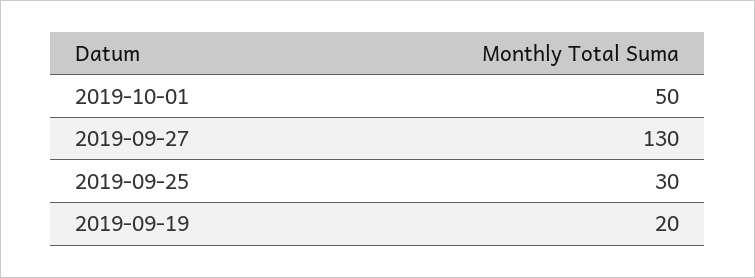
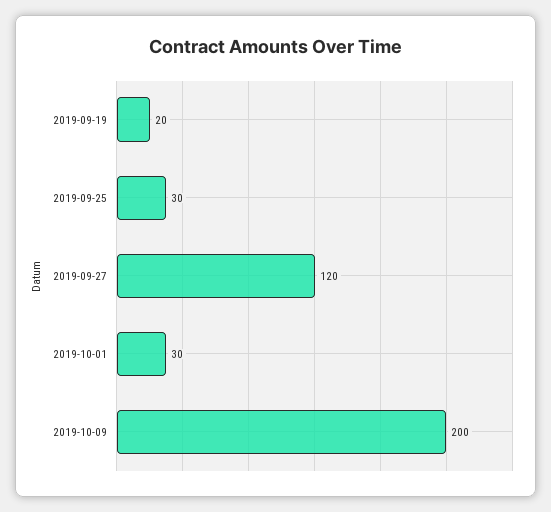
2019-10-01: 50 -> 30
2019-09-27: 130 -> 120
2019-10-09: none -> 200

